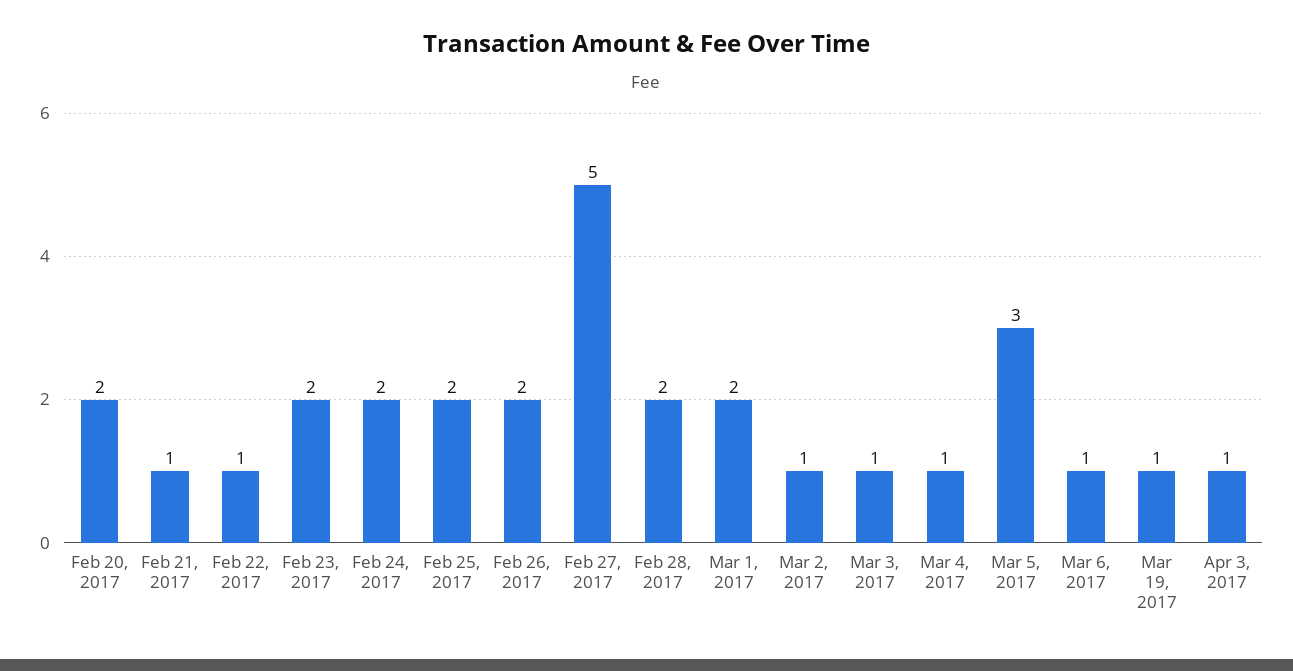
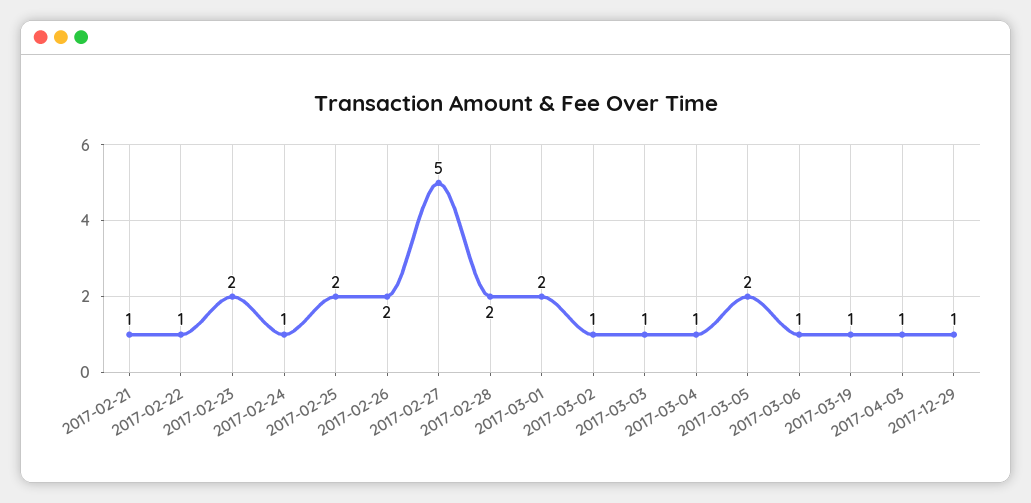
Feb 20, 2017: 2 -> none
Feb 24, 2017: 2 -> 1
Mar 5, 2017: 3 -> 2
2017-12-29: none -> 1

